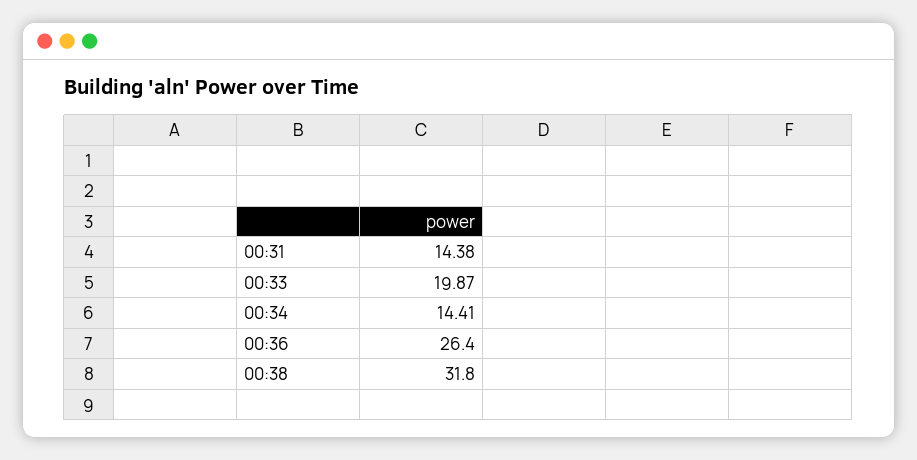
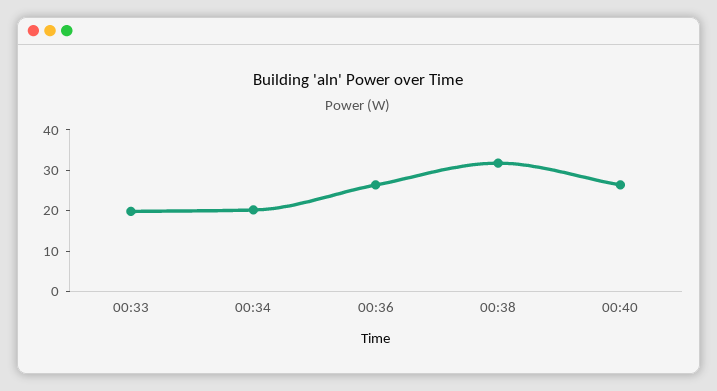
00:31: 14.38 -> none
00:34: 14.41 -> 20
00:40: none -> 26

